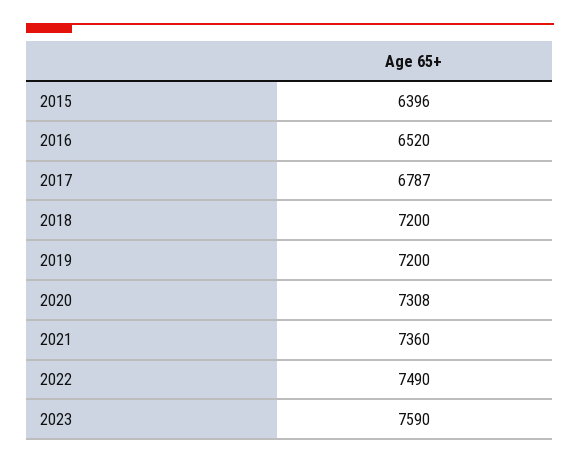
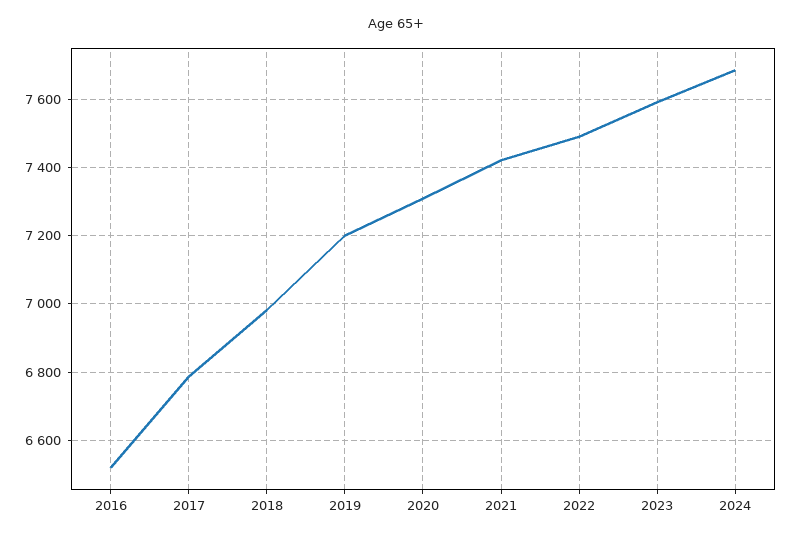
2015: 6396 -> none
2018: 7200 -> 6980
2021: 7360 -> 7420
2024: none -> 7680

